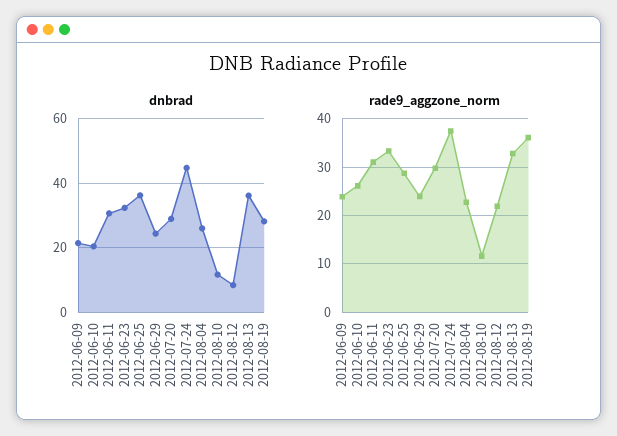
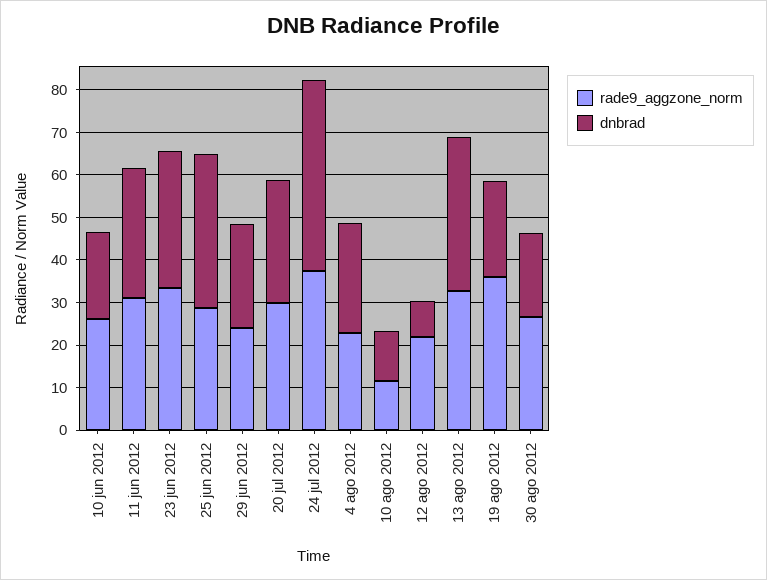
dnbrad, 2012-06-09: 22 -> none
dnbrad, 2012-08-19: 28 -> 22
rade9_aggzone_norm, 2012-06-09: 24 -> none
rade9_aggzone_norm, 30 ago 2012: none -> 26
dnbrad, 30 ago 2012: none -> 20

